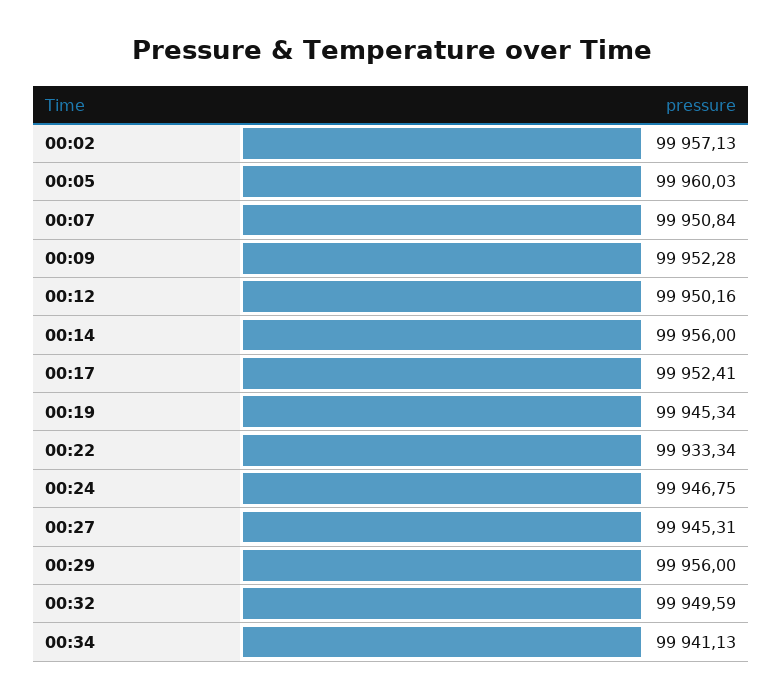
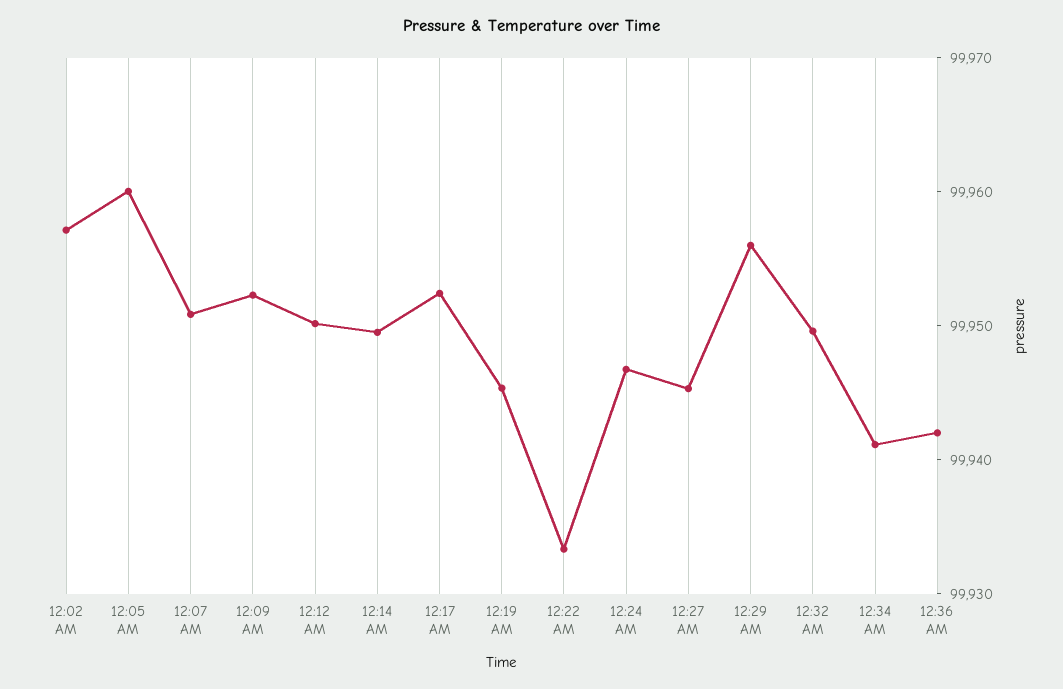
00:14: 99956 -> 99950
12:36 AM: none -> 99942

